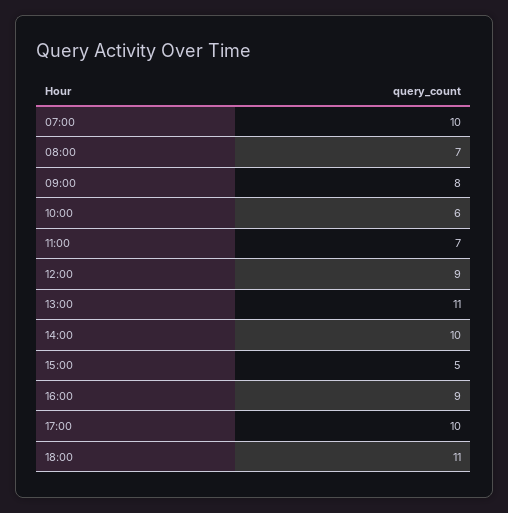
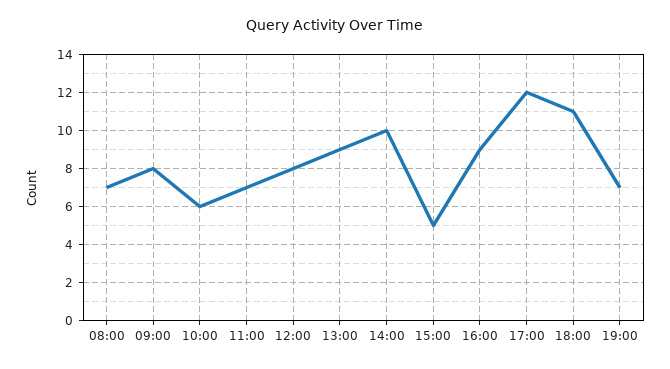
07:00: 10 -> none
12:00: 9 -> 8
13:00: 11 -> 9
17:00: 10 -> 12
19:00: none -> 7

